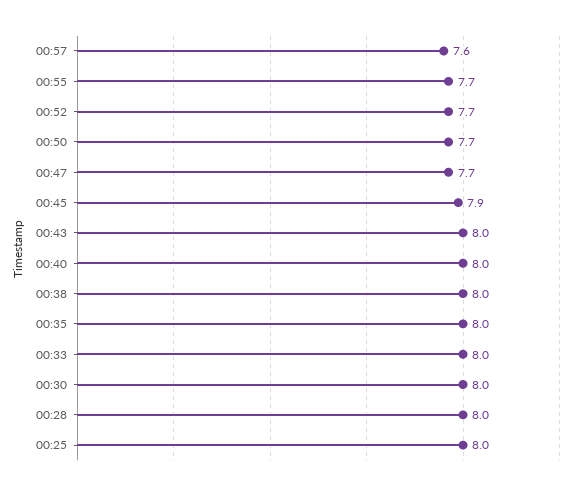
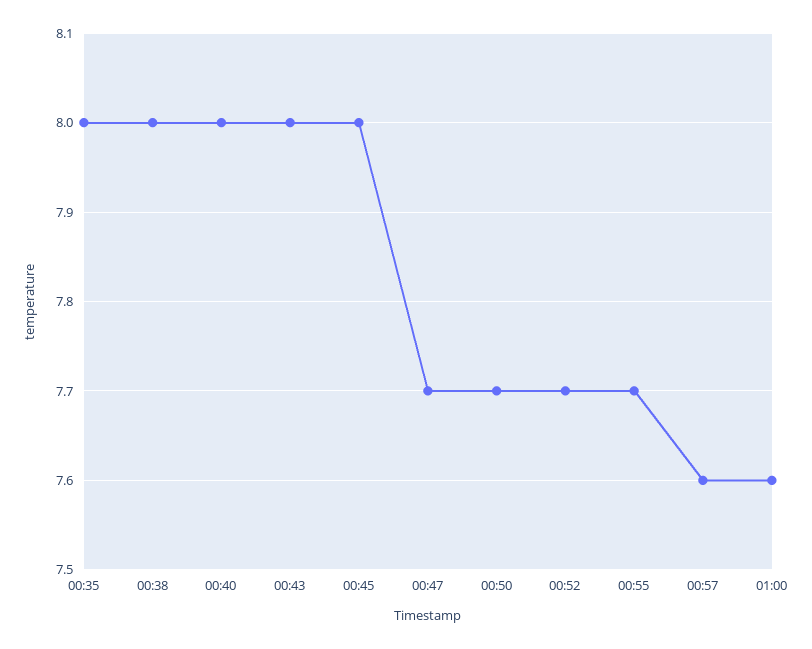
00:45: 7.9 -> 8
00:33: 8 -> none
00:30: 8 -> none
00:28: 8 -> none
00:25: 8 -> none
01:00: none -> 7.6

